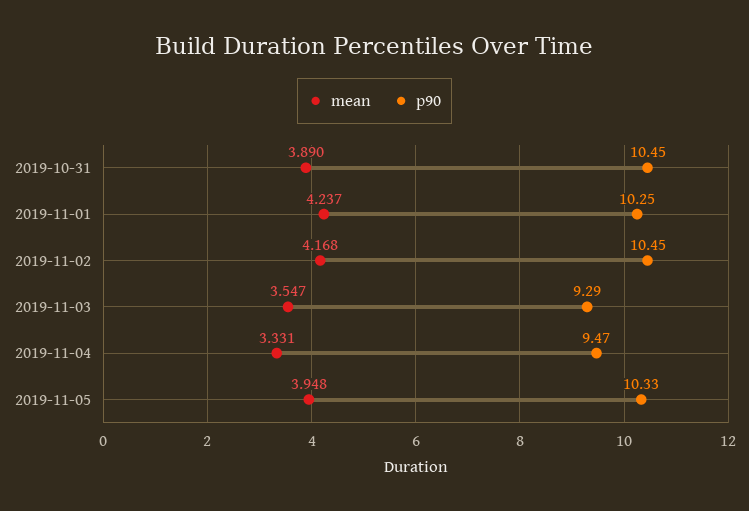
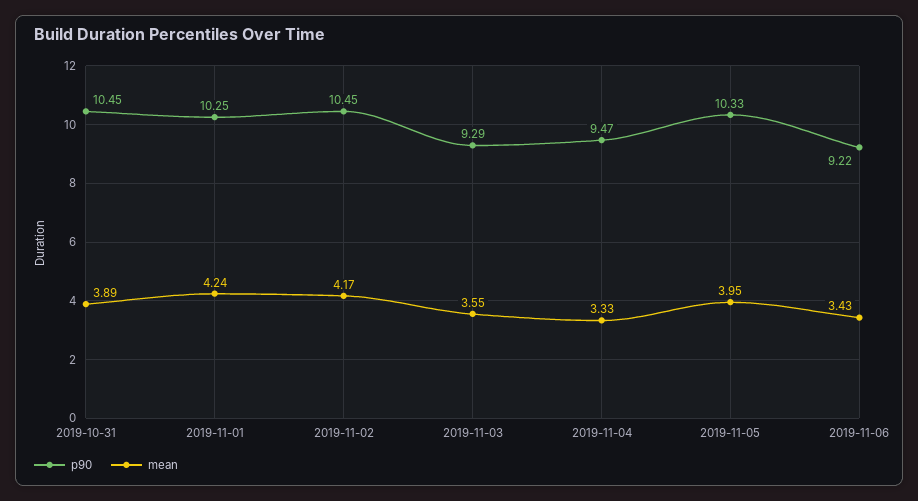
p90, 2019-11-06: none -> 9.22
mean, 2019-11-06: none -> 3.43

